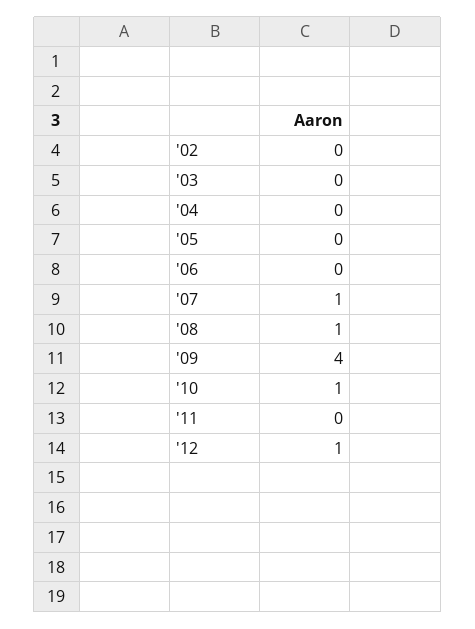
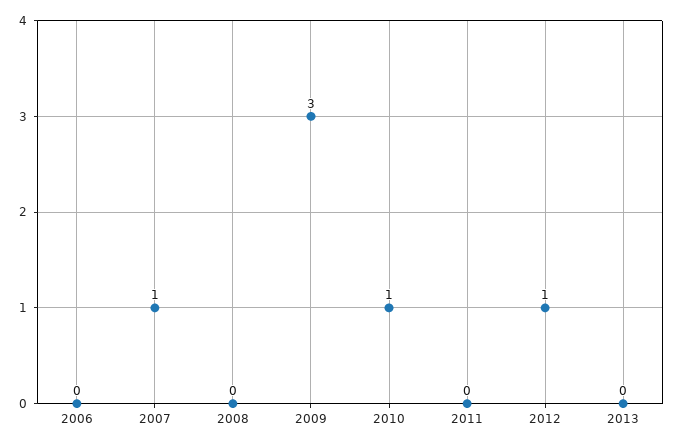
'02: 0 -> none
'03: 0 -> none
'04: 0 -> none
'05: 0 -> none
'08: 1 -> 0
'09: 4 -> 3
2013: none -> 0

